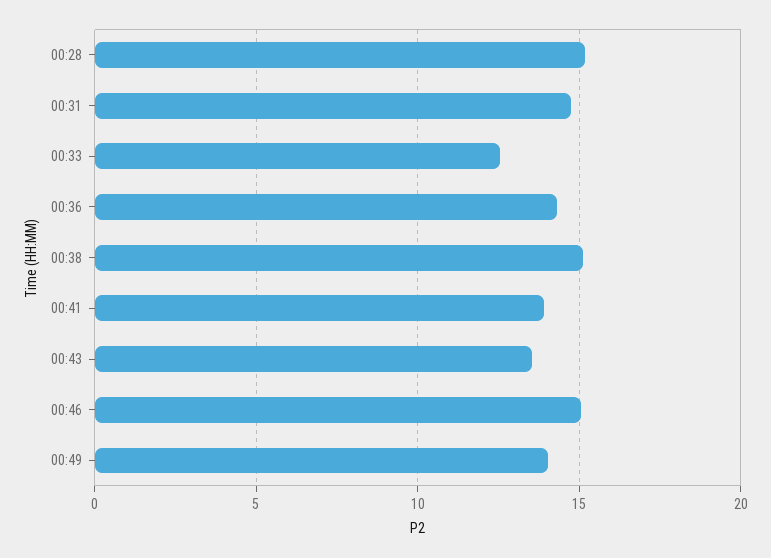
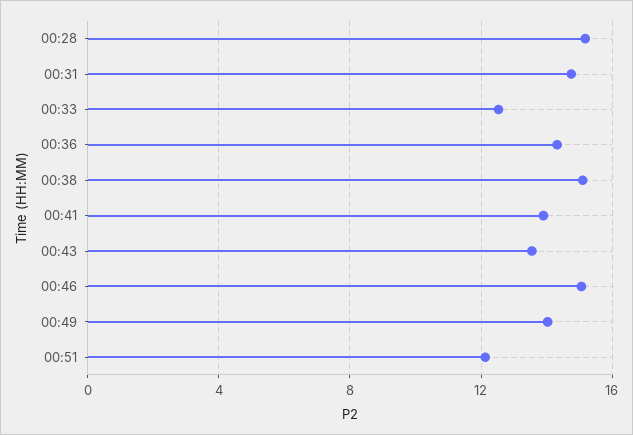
00:51: none -> 12

